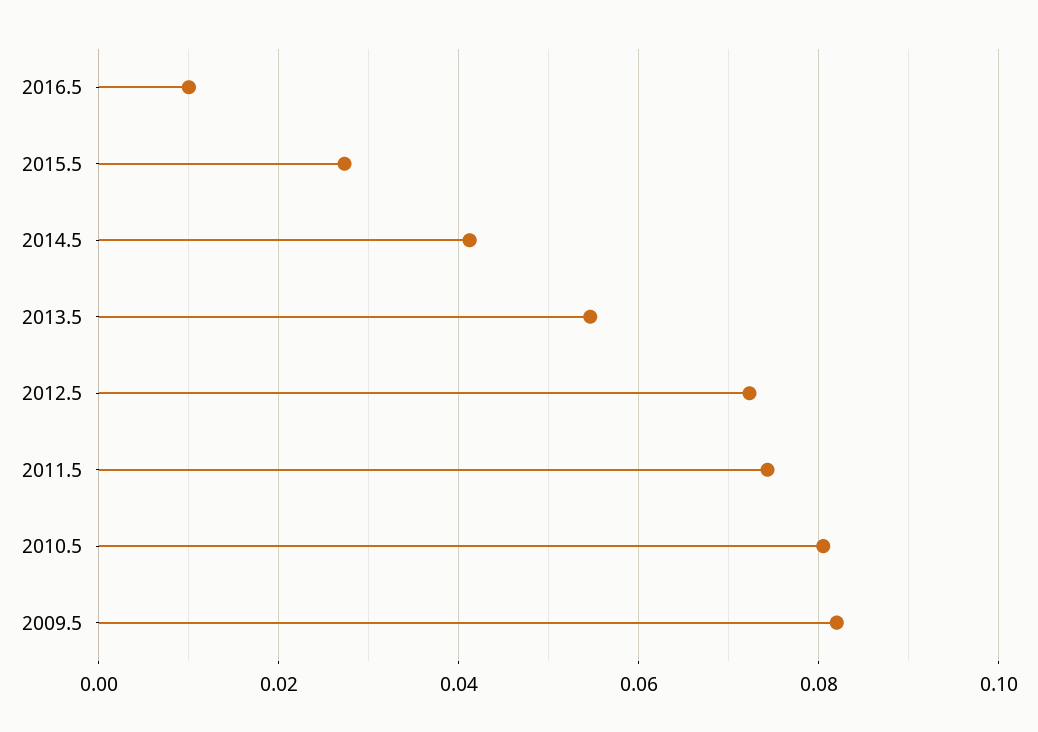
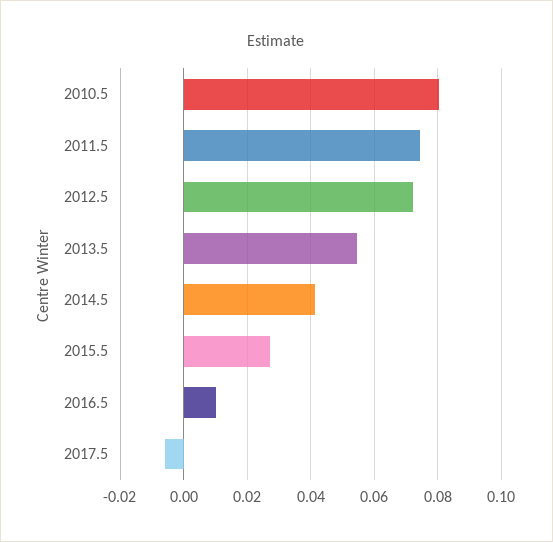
2009.5: 0.082 -> none
2017.5: none -> -0.006

